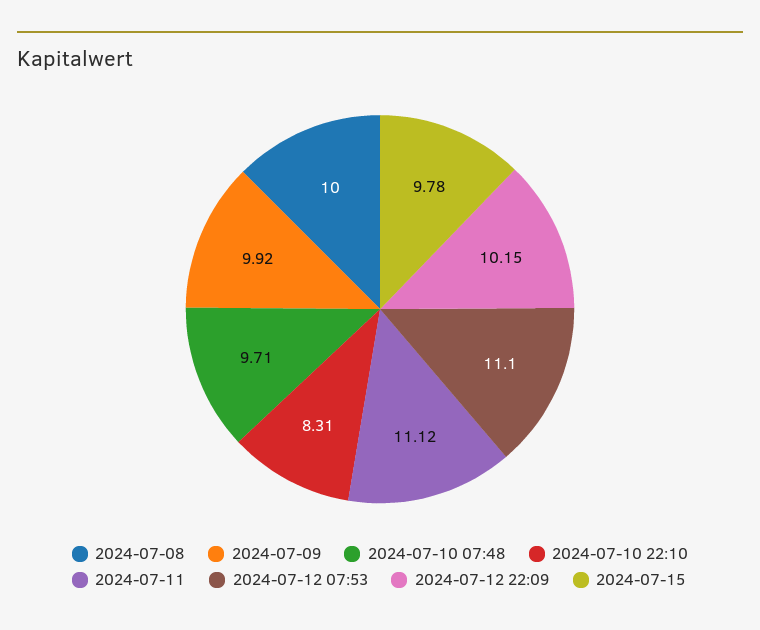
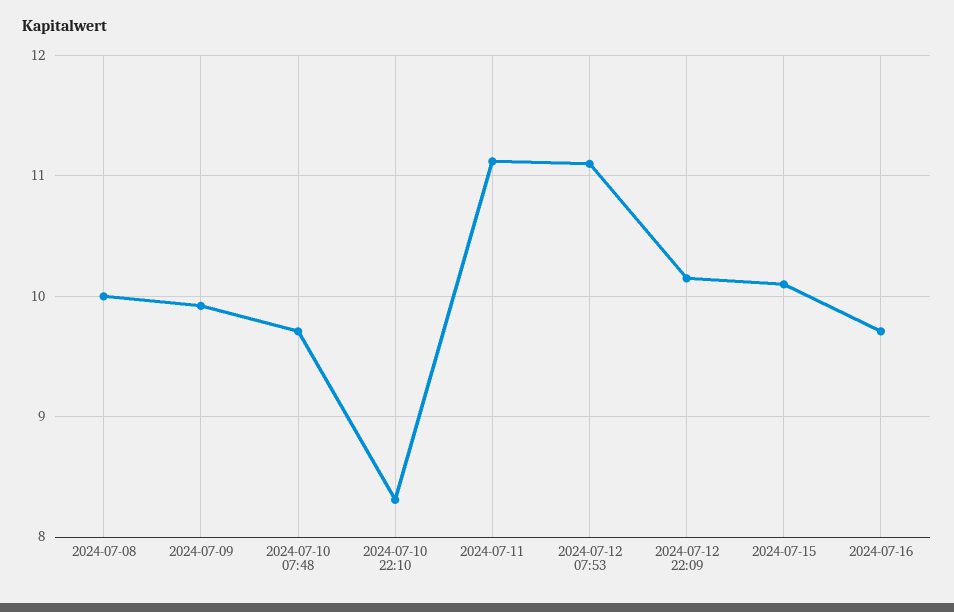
2024-07-15: 9.78 -> 10.1
2024-07-16: none -> 9.7

